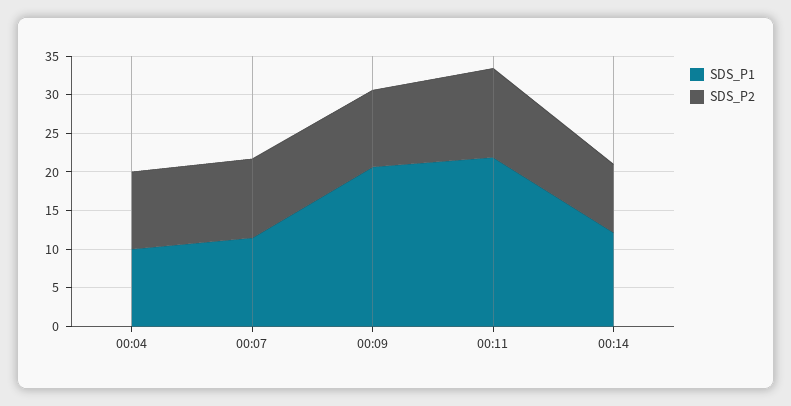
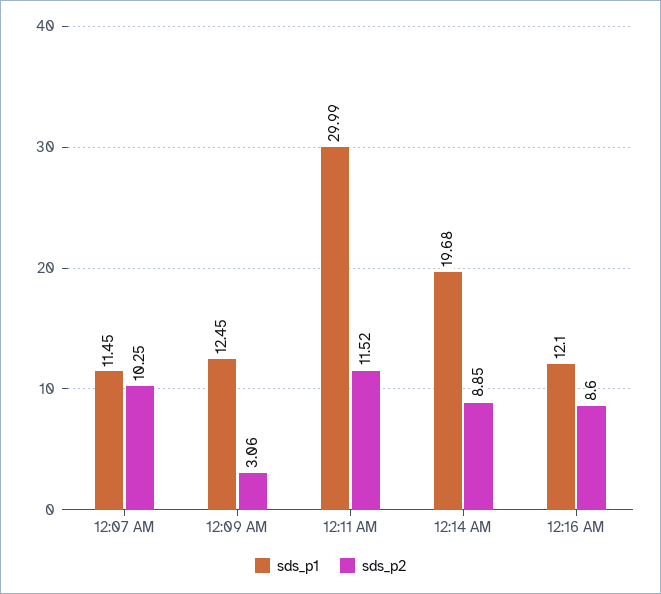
SDS_P1, 00:04: 10 -> none
SDS_P2, 00:04: 10 -> none
SDS_P1, 00:09: 20 -> 12.45
SDS_P2, 00:09: 10 -> 3.06
SDS_P1, 00:11: 22.5 -> 29.99
SDS_P1, 00:14: 12.5 -> 19.68
SDS_P1, 12:16 AM: none -> 12.1
SDS_P2, 12:16 AM: none -> 8.6

